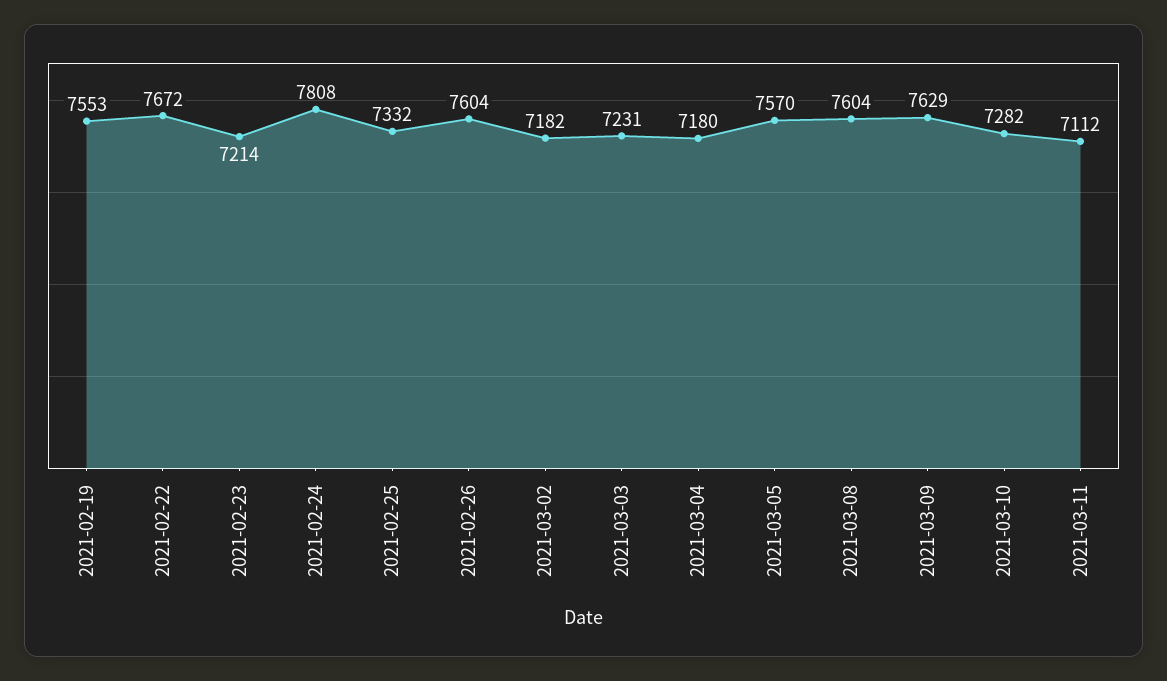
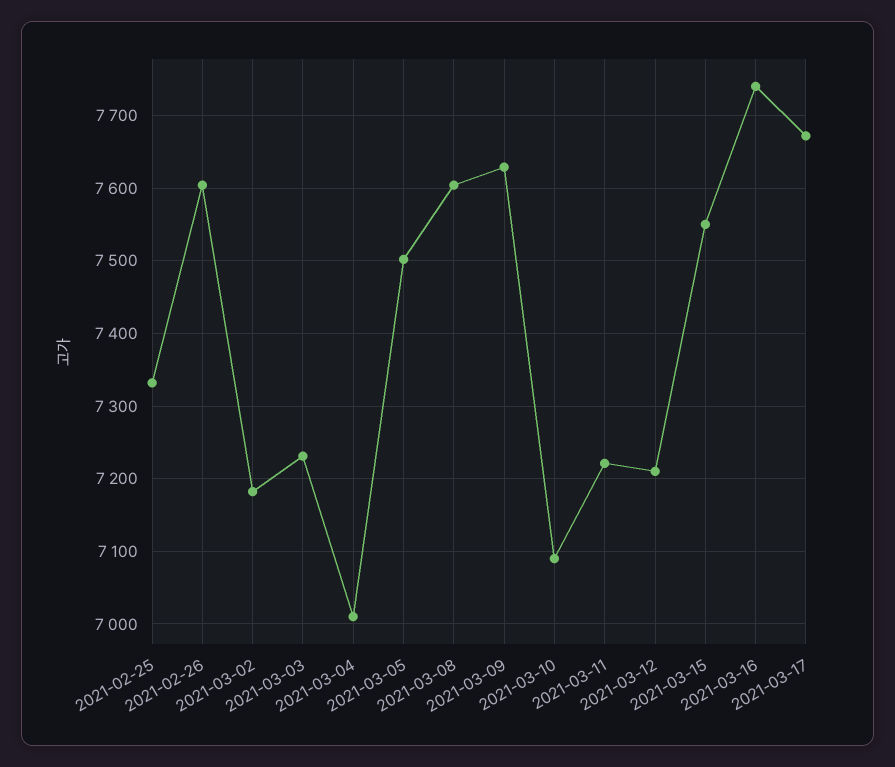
2021-02-19: 7553 -> none
2021-02-22: 7672 -> none
2021-02-23: 7214 -> none
2021-02-24: 7808 -> none
2021-03-04: 7180 -> 7010
2021-03-05: 7570 -> 7500
2021-03-10: 7282 -> 7090
2021-03-11: 7112 -> 7220
2021-03-12: none -> 7210
2021-03-15: none -> 7550
2021-03-16: none -> 7740
2021-03-17: none -> 7670

